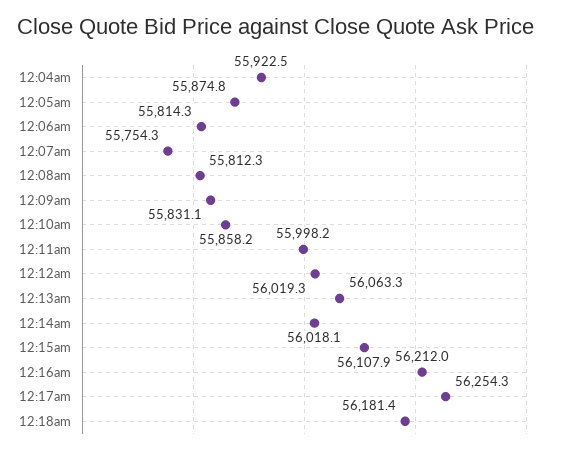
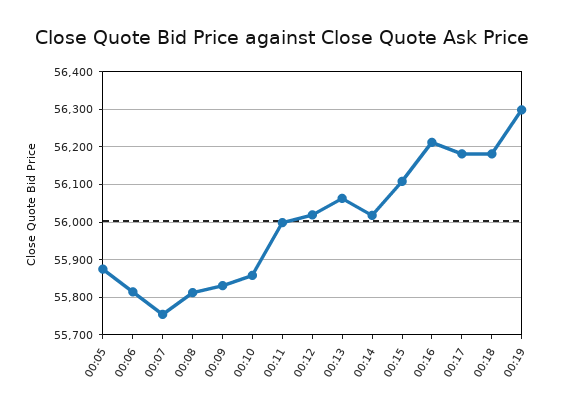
12:04am: 55922.5 -> none
12:17am: 56254.3 -> 56180
00:19: none -> 56300

